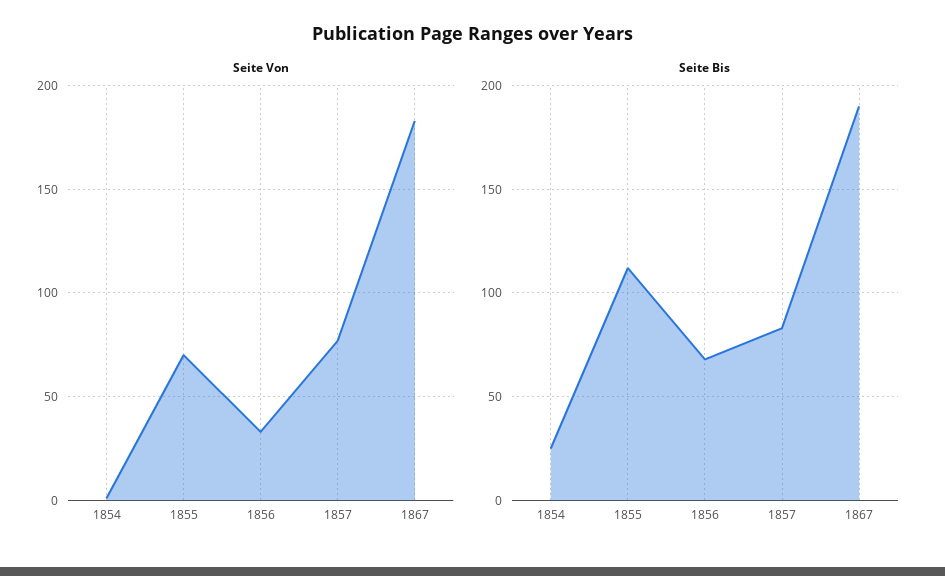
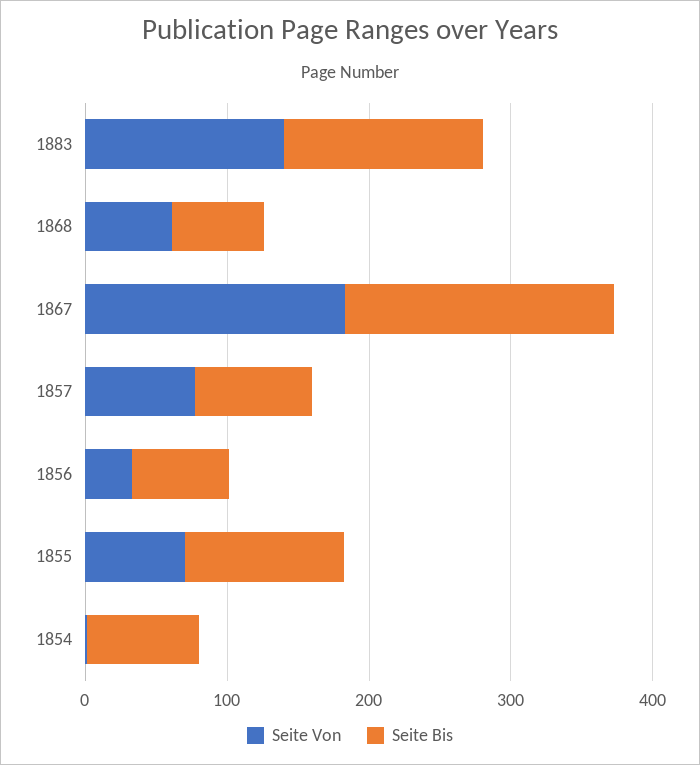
Seite Bis, 1854: 25 -> 80
Seite Von, 1883: none -> 140
Seite Bis, 1883: none -> 140
Seite Von, 1868: none -> 60
Seite Bis, 1868: none -> 60

